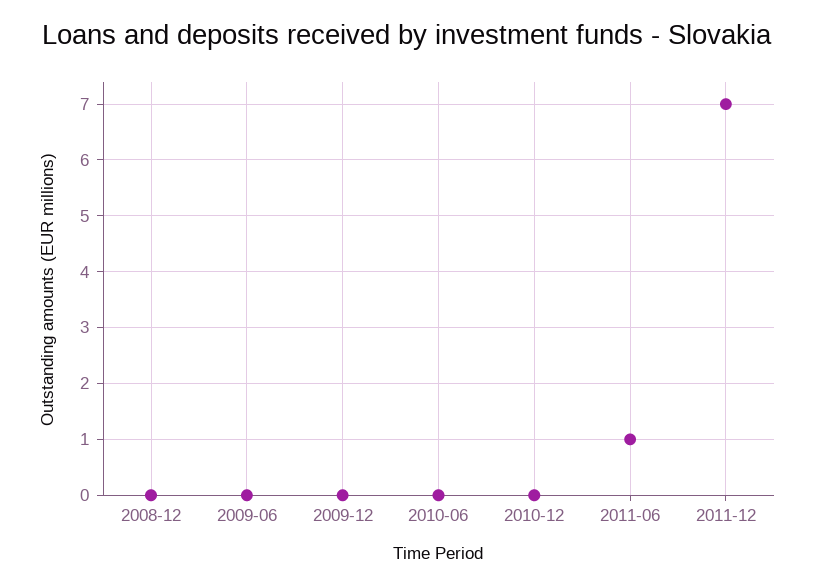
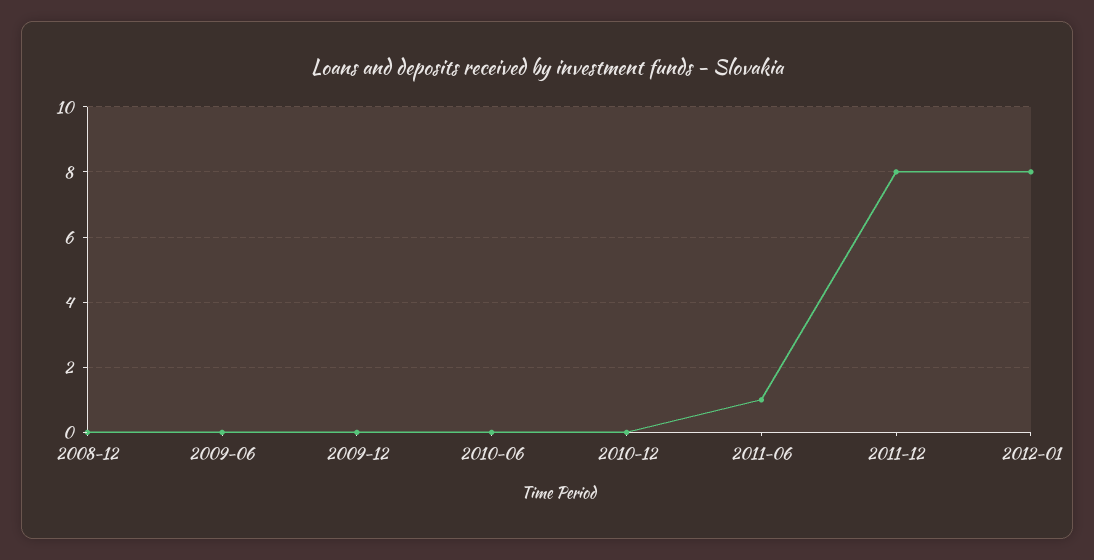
2011-12: 7 -> 8
2012-01: none -> 8

